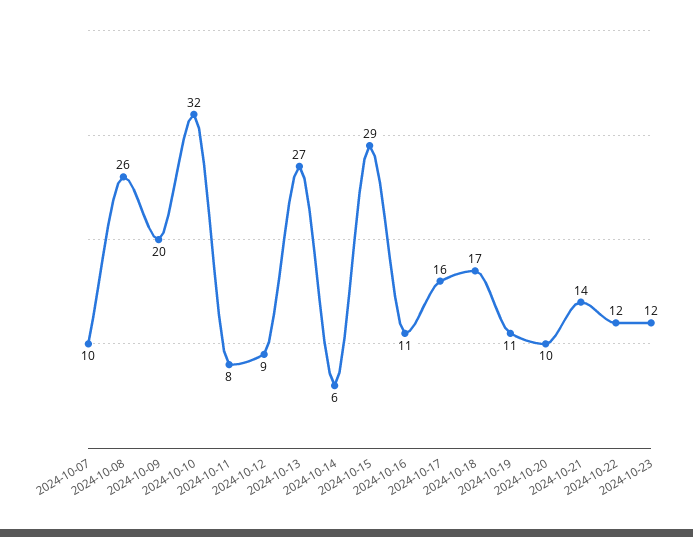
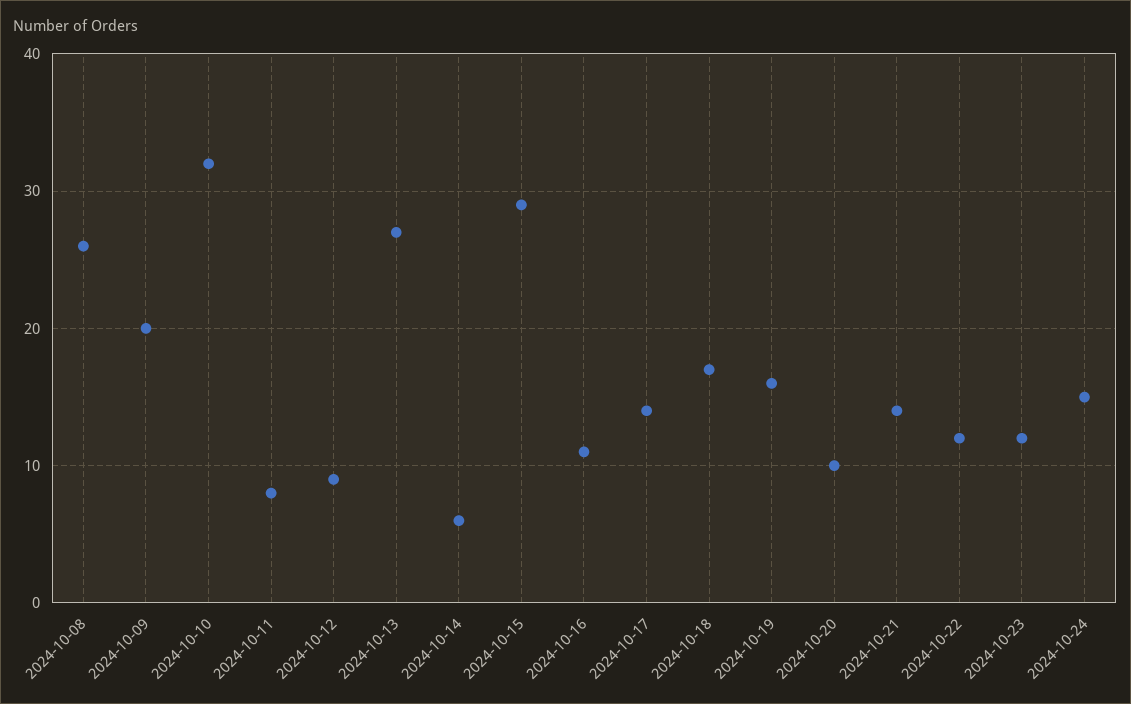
2024-10-07: 10 -> none
2024-10-17: 16 -> 14
2024-10-19: 11 -> 16
2024-10-24: none -> 15

